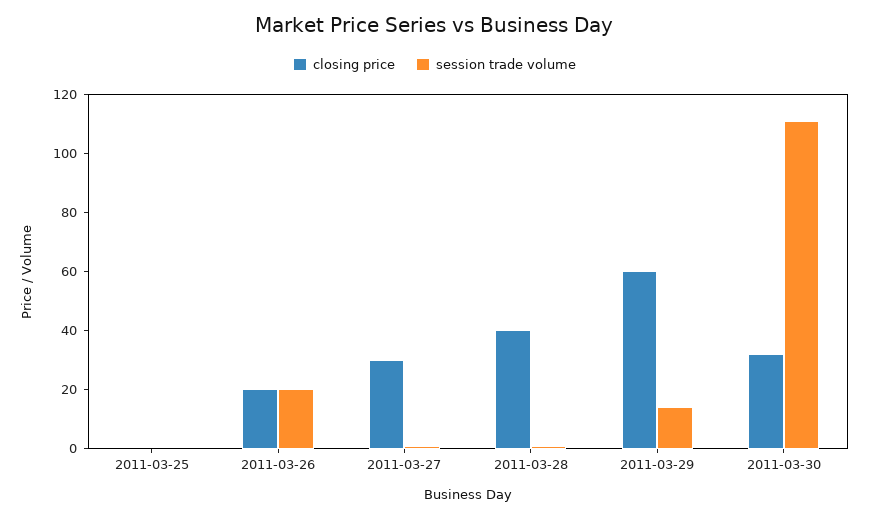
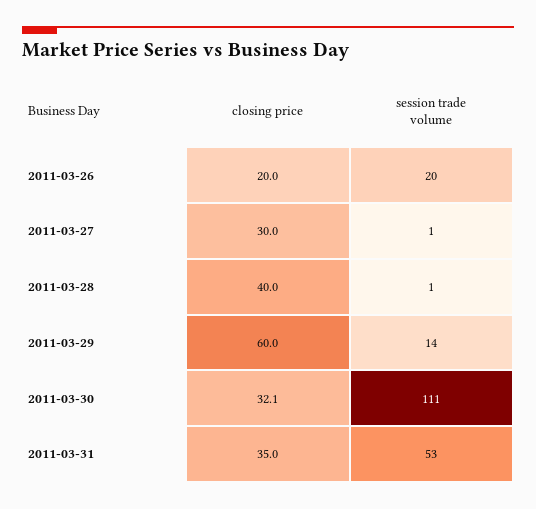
closing price, 2011-03-25: 0 -> none
session trade volume, 2011-03-25: 0 -> none
closing price, 2011-03-31: none -> 35
session trade volume, 2011-03-31: none -> 53

